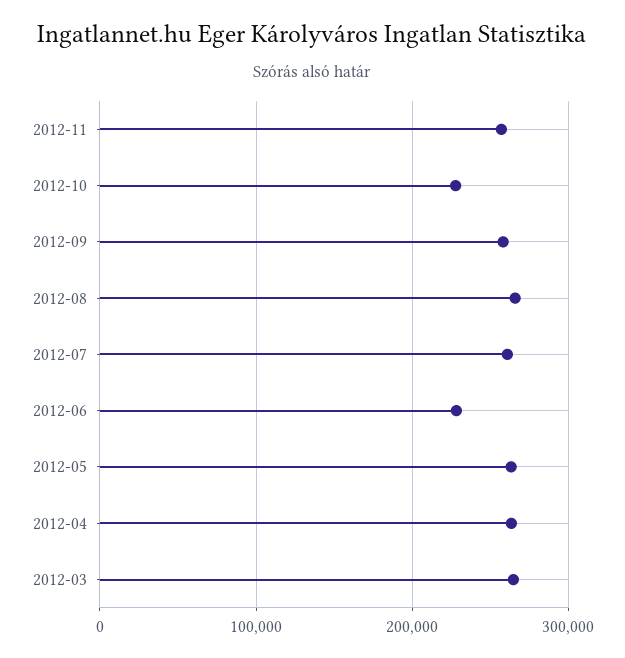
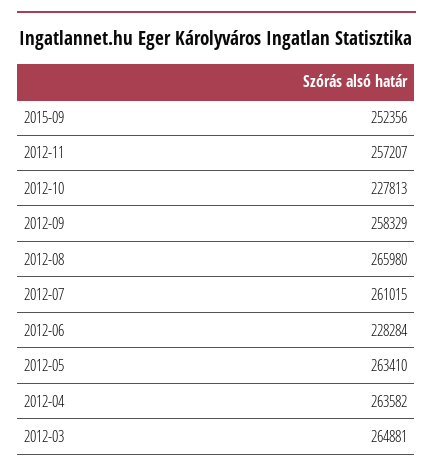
2015-09: none -> 252356

